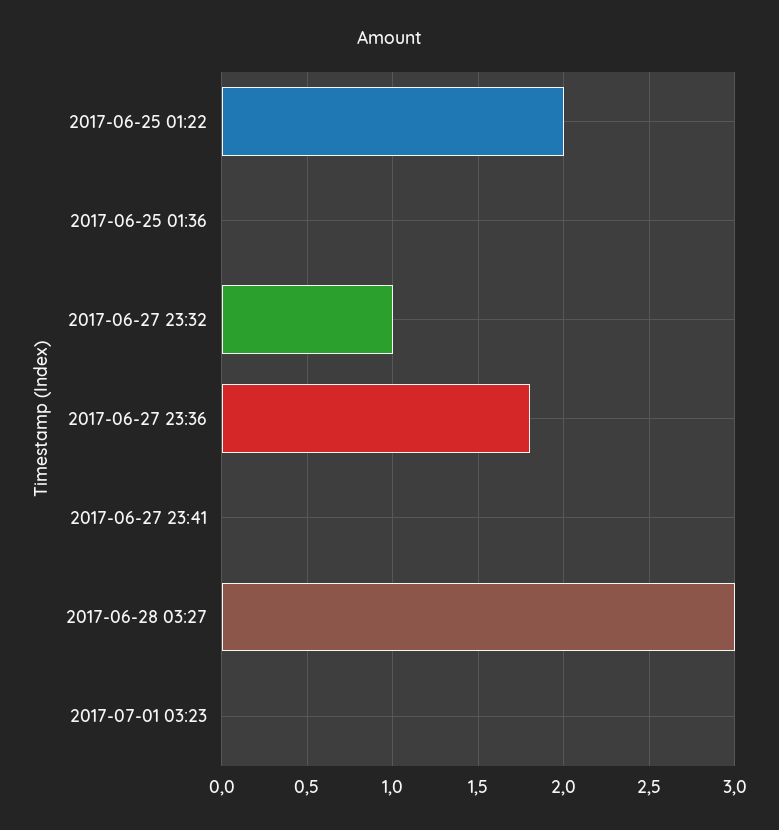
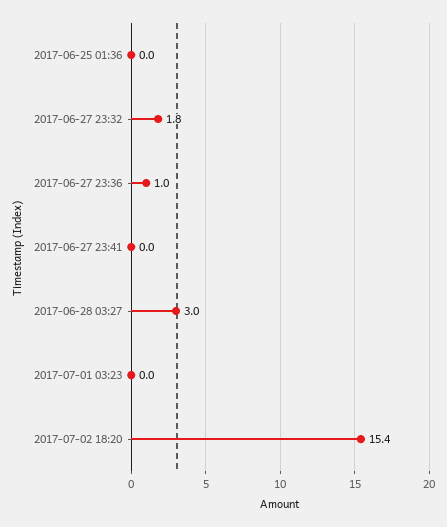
2017-06-25 01:22: 2 -> none
2017-06-27 23:32: 1 -> 1.8
2017-06-27 23:36: 1.8 -> 1
2017-07-02 18:20: none -> 15.4

